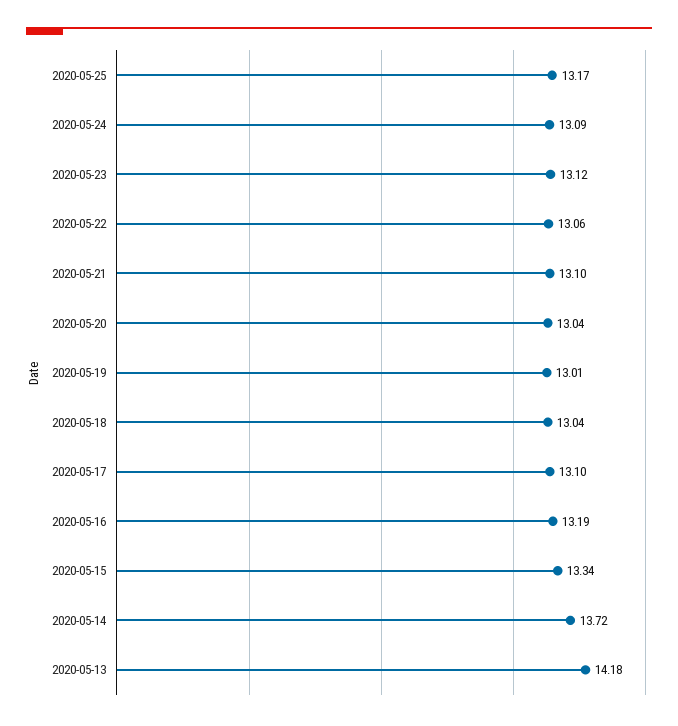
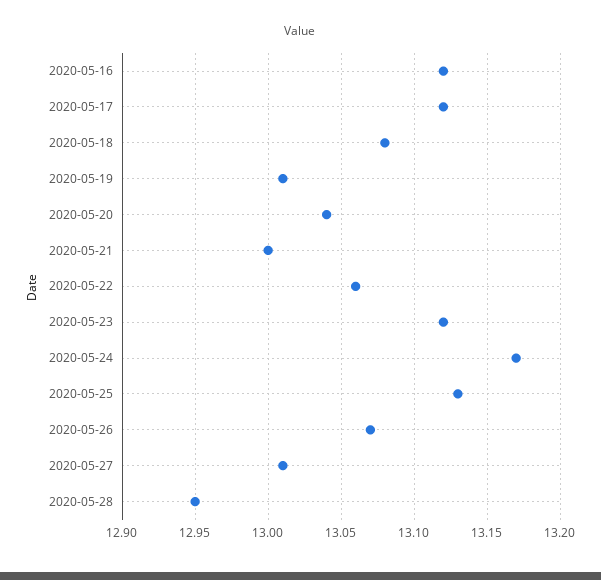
2020-05-25: 13.17 -> 13.13
2020-05-24: 13.09 -> 13.17
2020-05-21: 13.1 -> 13
2020-05-18: 13.04 -> 13.08
2020-05-17: 13.1 -> 13.12
2020-05-16: 13.19 -> 13.12
2020-05-15: 13.34 -> none
2020-05-14: 13.72 -> none
2020-05-13: 14.18 -> none
2020-05-26: none -> 13.07
2020-05-27: none -> 13.01
2020-05-28: none -> 12.95

